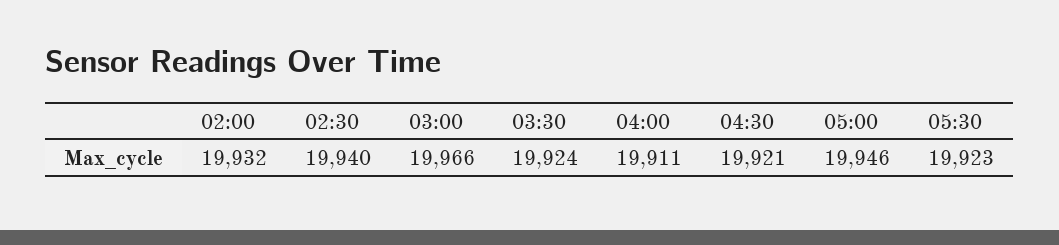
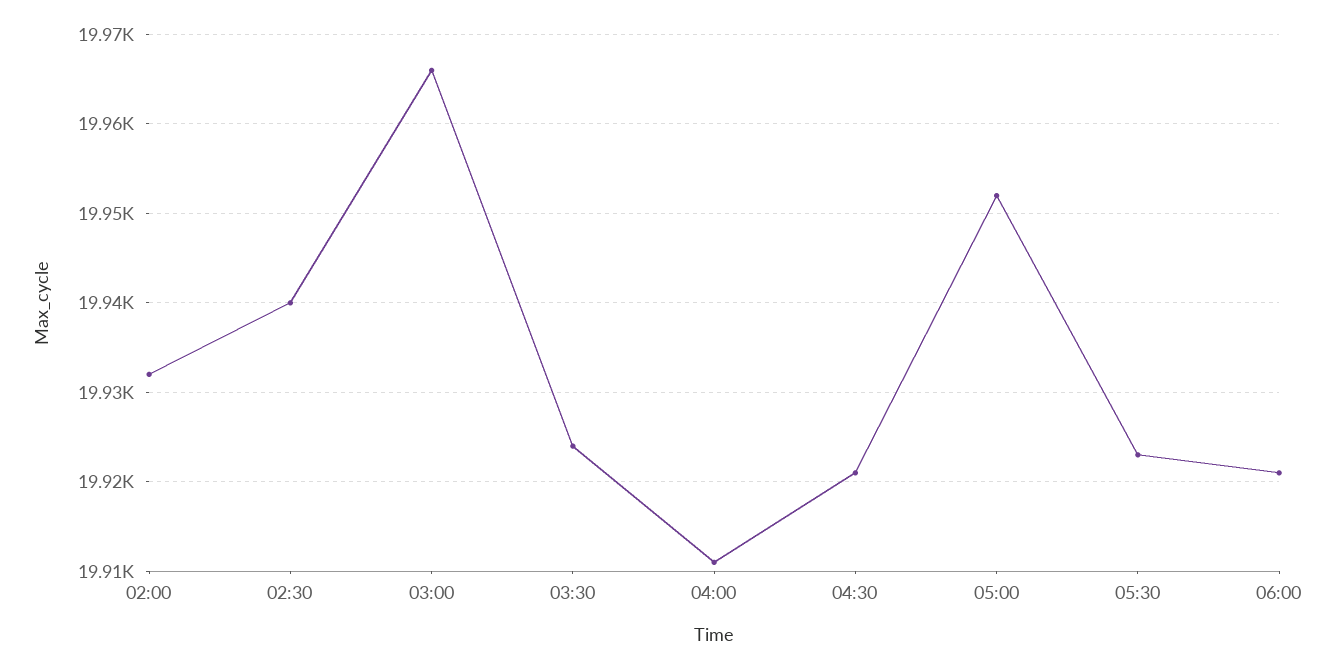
05:00: 19946 -> 19952
06:00: none -> 19921

